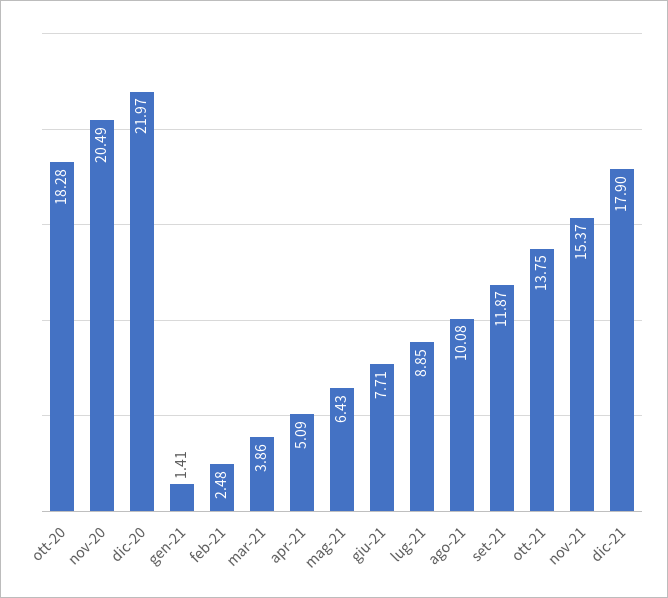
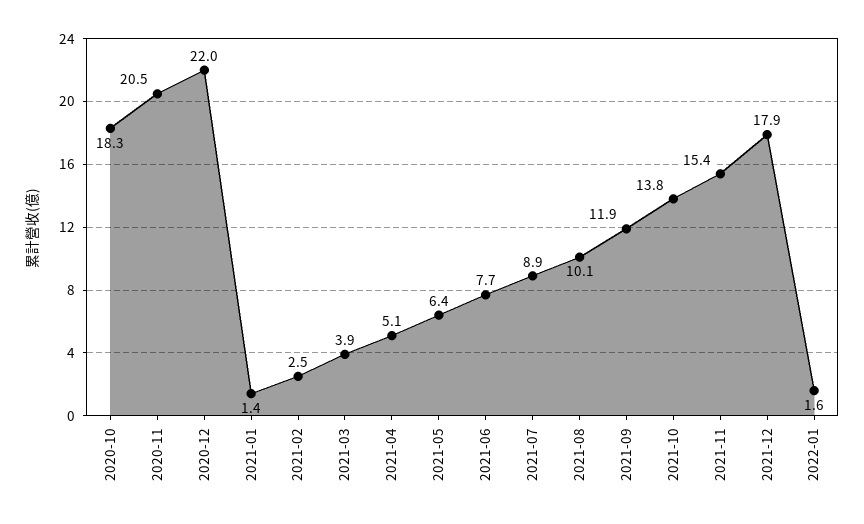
2022-01: none -> 1.6

